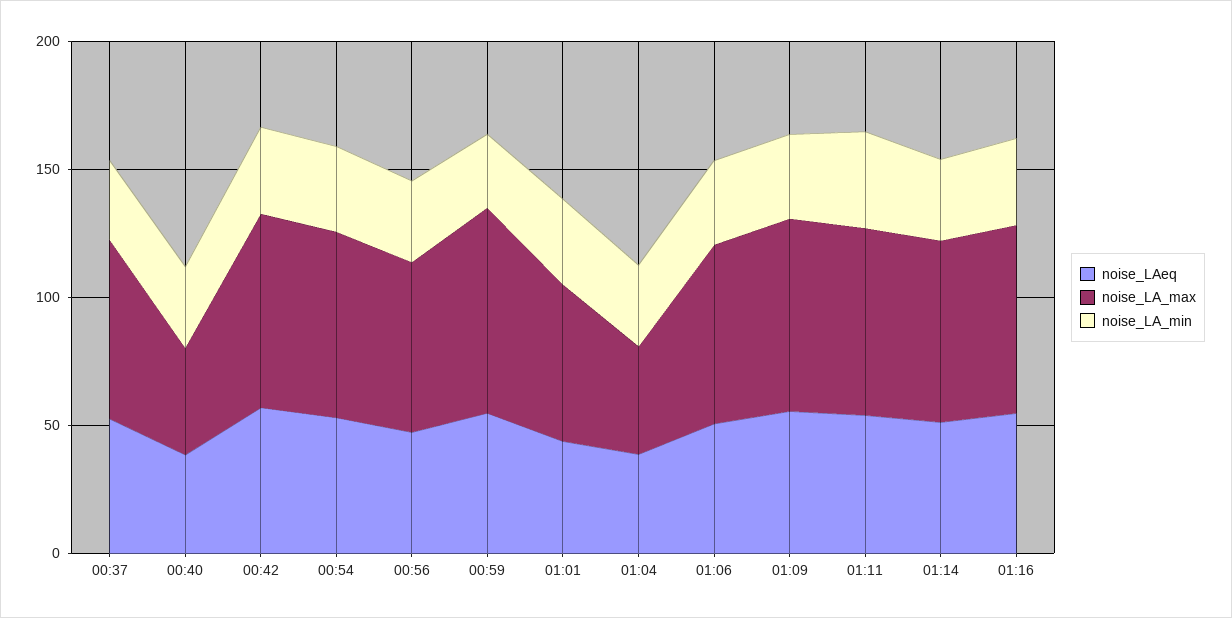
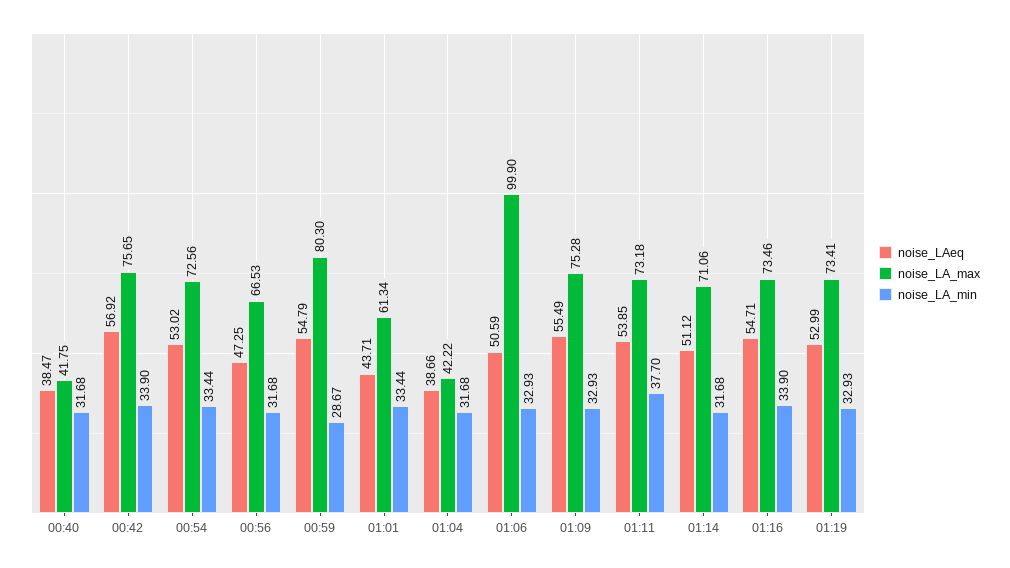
noise_LAeq, 00:37: 50 -> none
noise_LA_max, 00:37: 70 -> none
noise_LA_min, 00:37: 30 -> none
noise_LA_max, 01:06: 70 -> 99.9
noise_LAeq, 01:19: none -> 52.99
noise_LA_max, 01:19: none -> 73.41
noise_LA_min, 01:19: none -> 32.93

